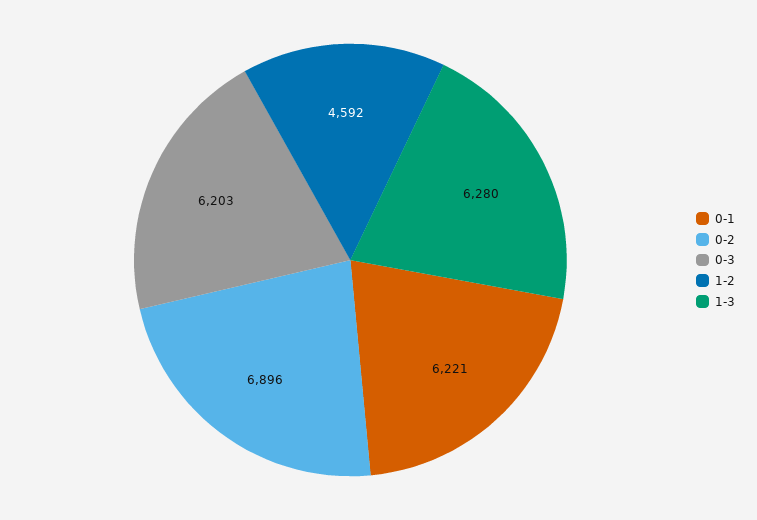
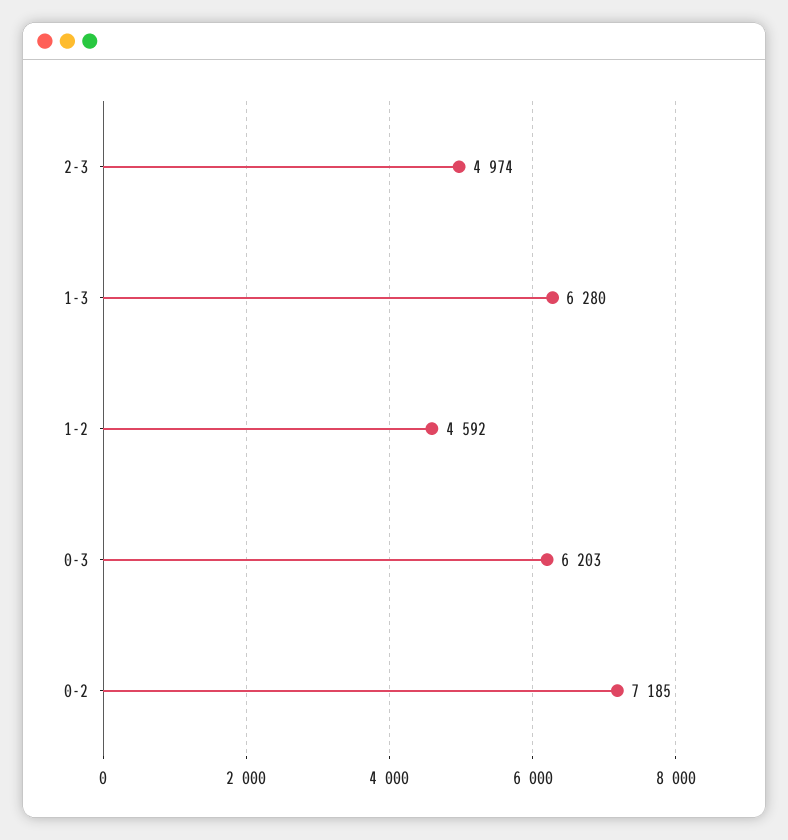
0-1: 6221 -> none
0-2: 6896 -> 7185
2-3: none -> 4974

